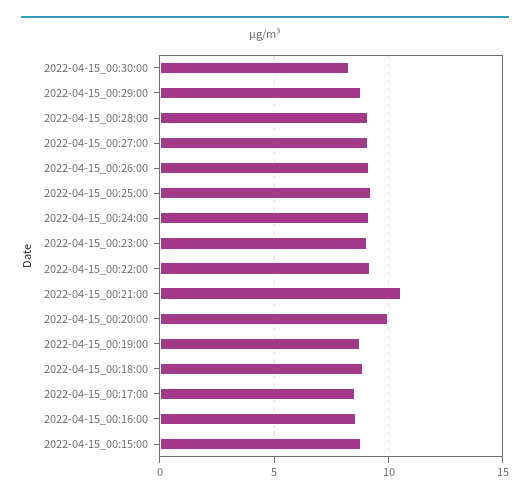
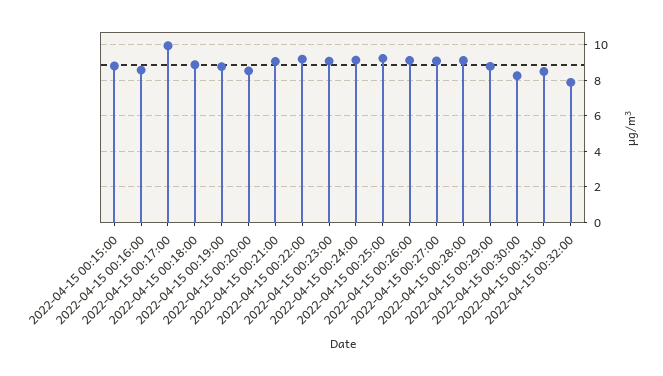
2022-04-15_00:21:00: 10.5 -> 9
2022-04-15_00:20:00: 10 -> 8.5
2022-04-15_00:17:00: 8.5 -> 10
2022-04-15 00:31:00: none -> 8.5
2022-04-15 00:32:00: none -> 8

